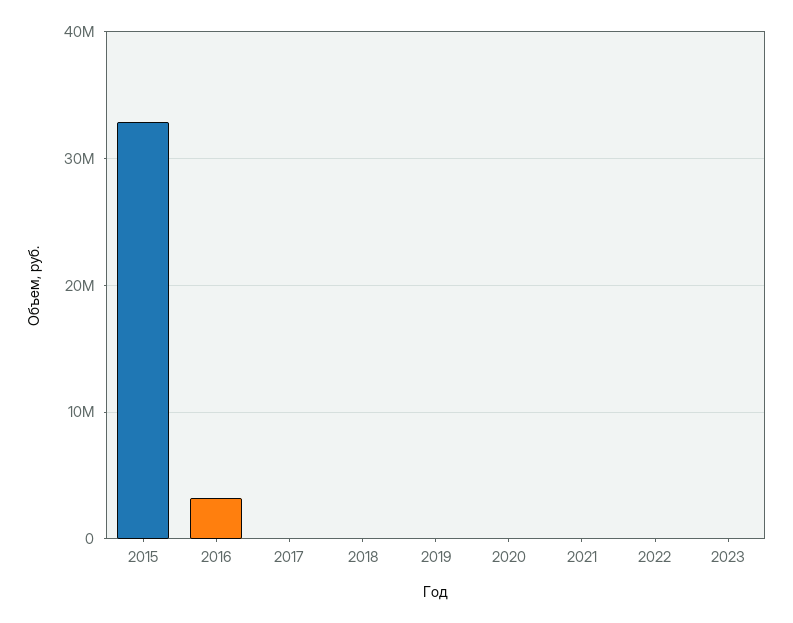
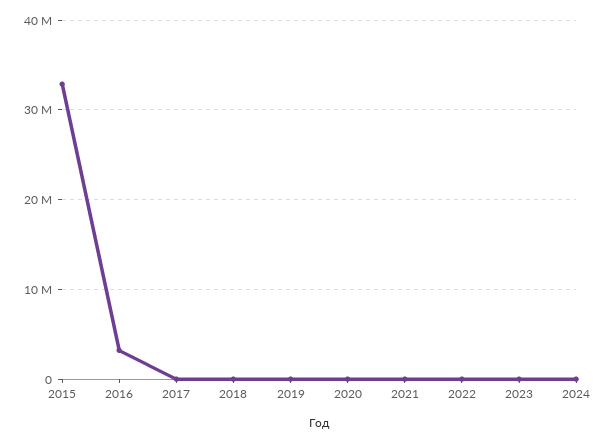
2024: none -> 0

